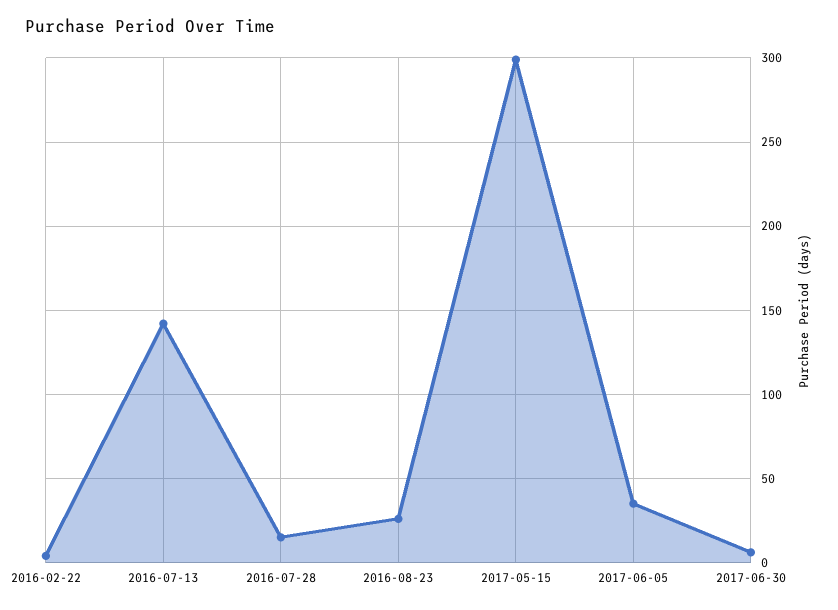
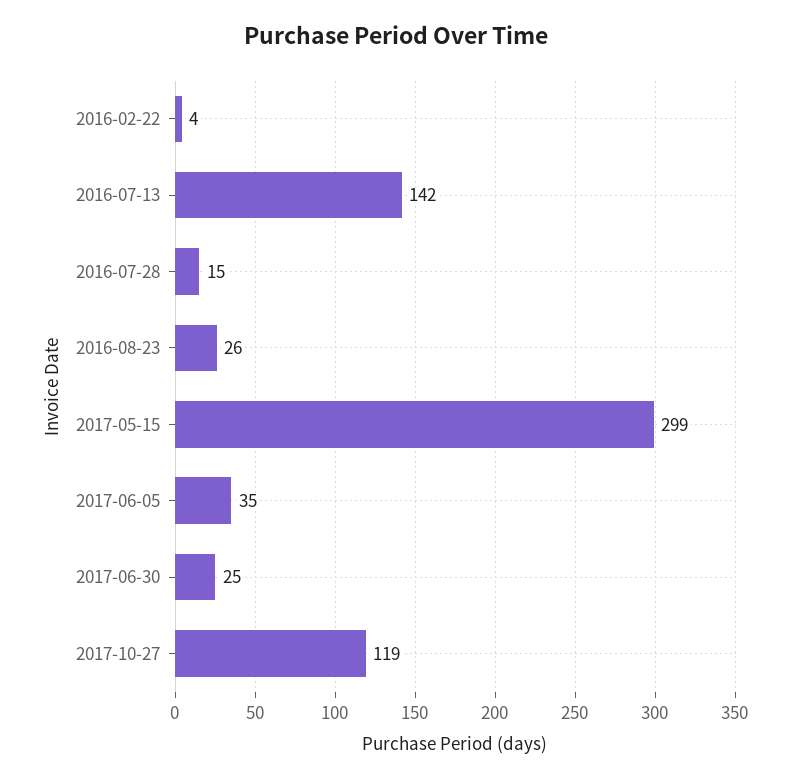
2017-06-30: 5 -> 25
2017-10-27: none -> 119

